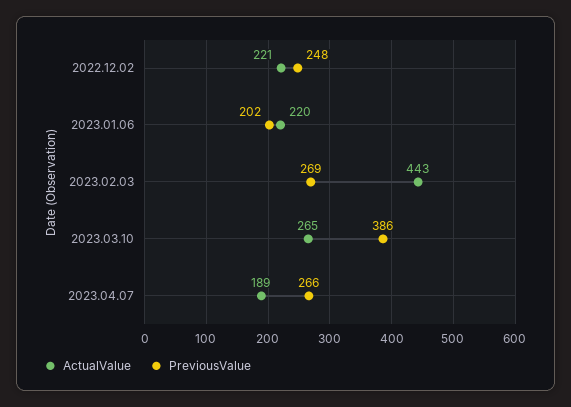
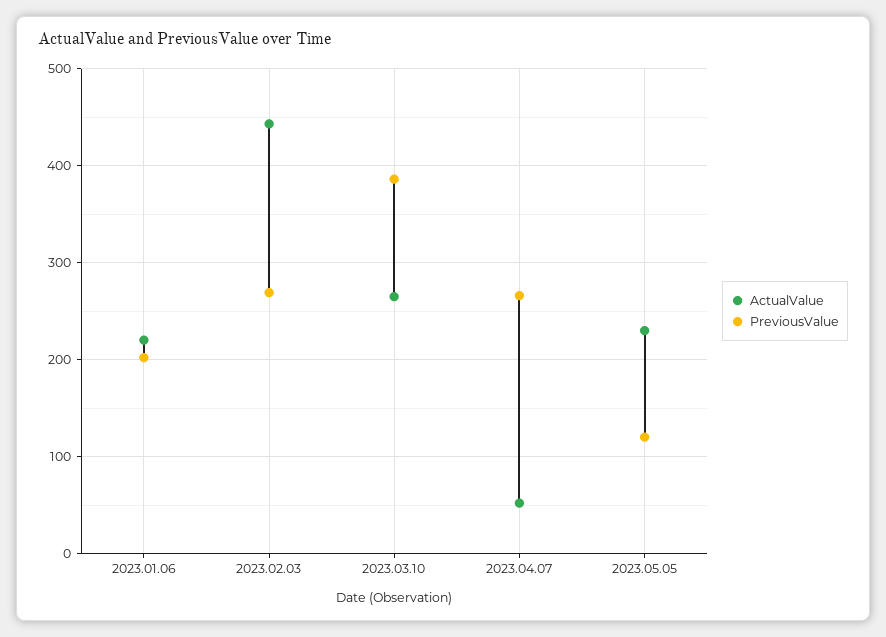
ActualValue, 2022.12.02: 221 -> none
PreviousValue, 2022.12.02: 248 -> none
ActualValue, 2023.04.07: 189 -> 50
ActualValue, 2023.05.05: none -> 230
PreviousValue, 2023.05.05: none -> 120

